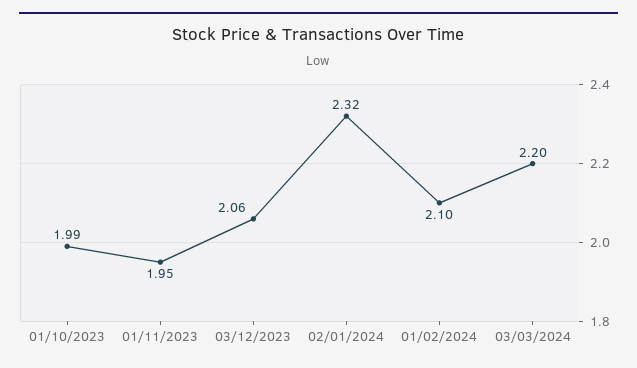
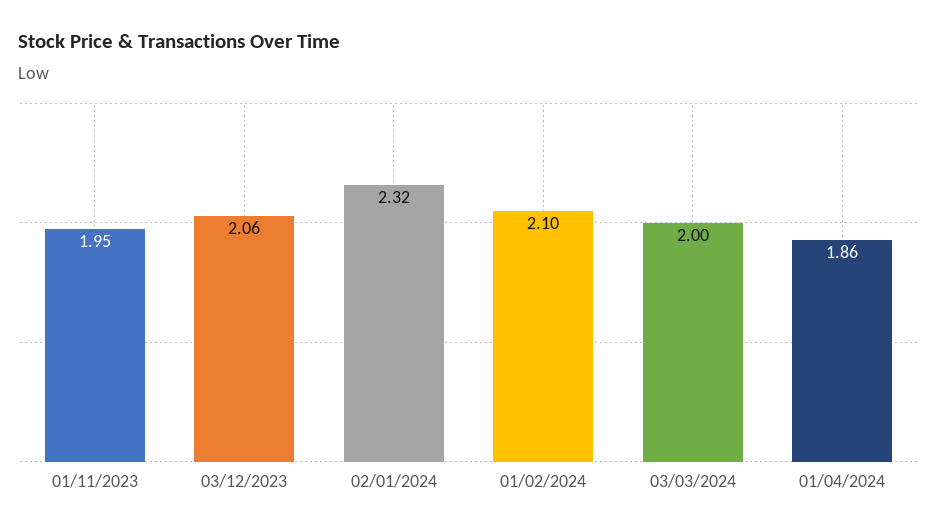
01/10/2023: 1.99 -> none
03/03/2024: 2.2 -> 2
01/04/2024: none -> 1.86

